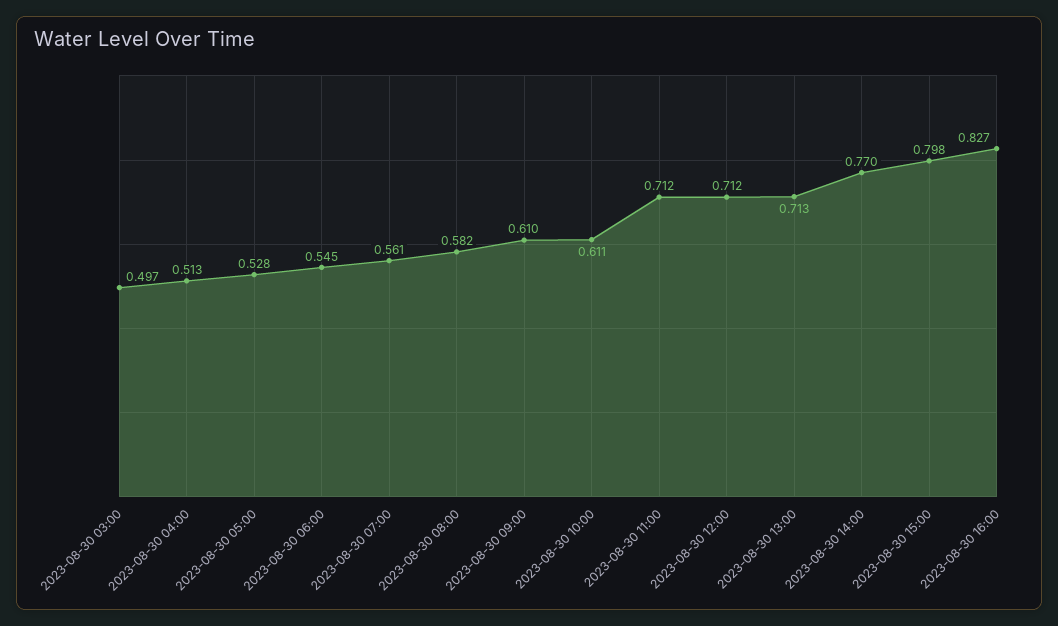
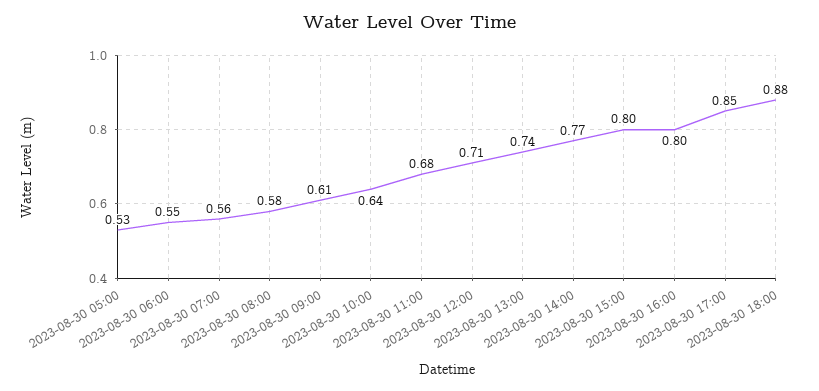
2023-08-30 03:00: 0.497 -> none
2023-08-30 04:00: 0.513 -> none
2023-08-30 10:00: 0.611 -> 0.64
2023-08-30 11:00: 0.712 -> 0.68
2023-08-30 13:00: 0.713 -> 0.74
2023-08-30 16:00: 0.827 -> 0.8
2023-08-30 17:00: none -> 0.85
2023-08-30 18:00: none -> 0.88

